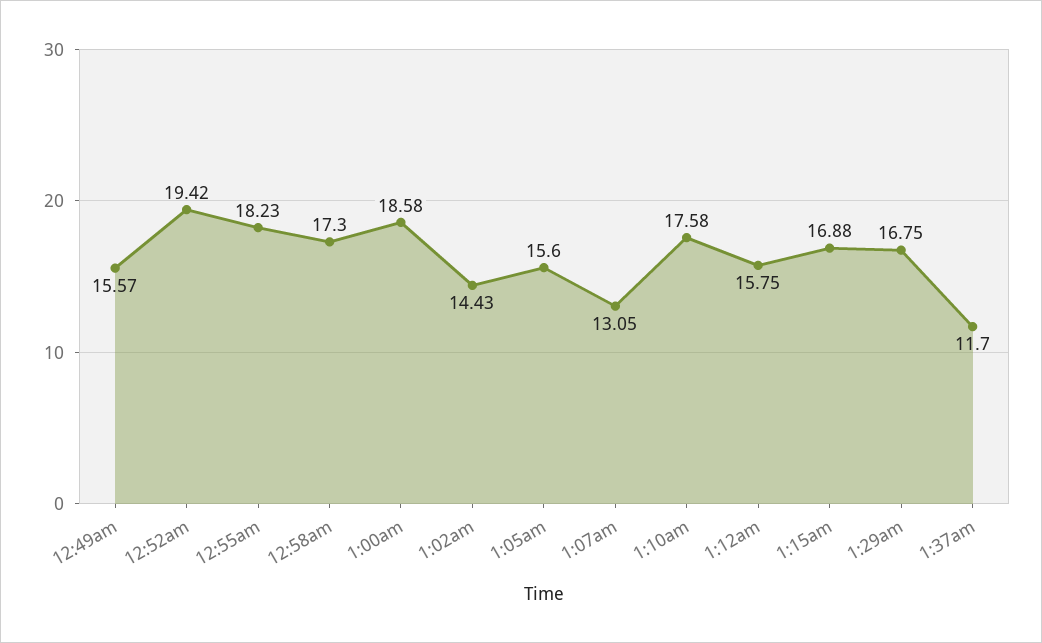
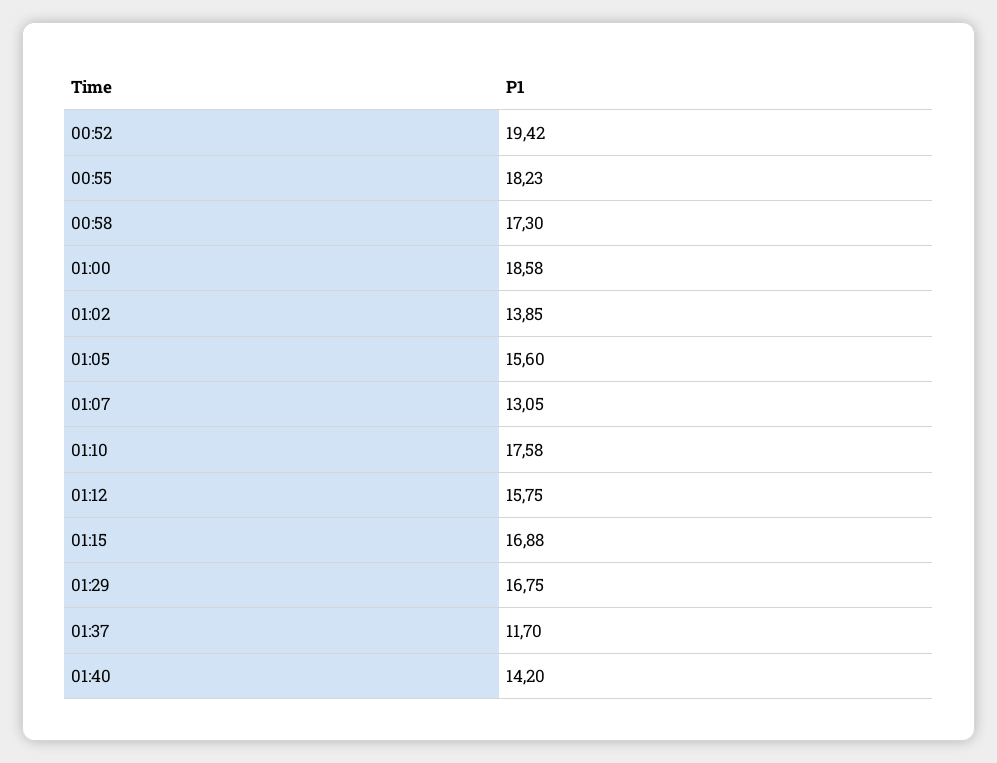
12:49am: 15.57 -> none
1:02am: 14.43 -> 13.85
01:40: none -> 14.2

